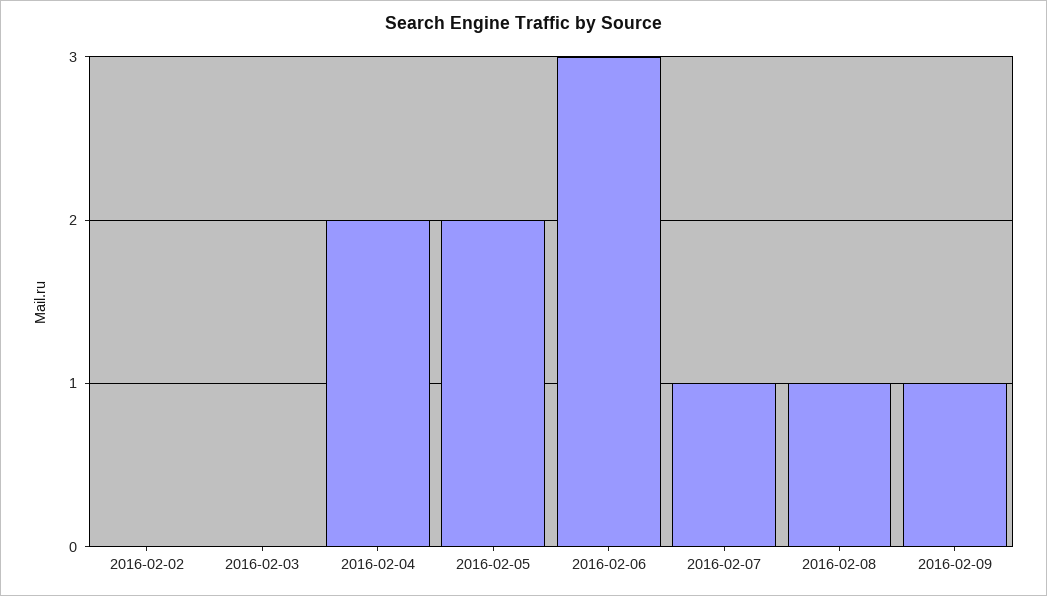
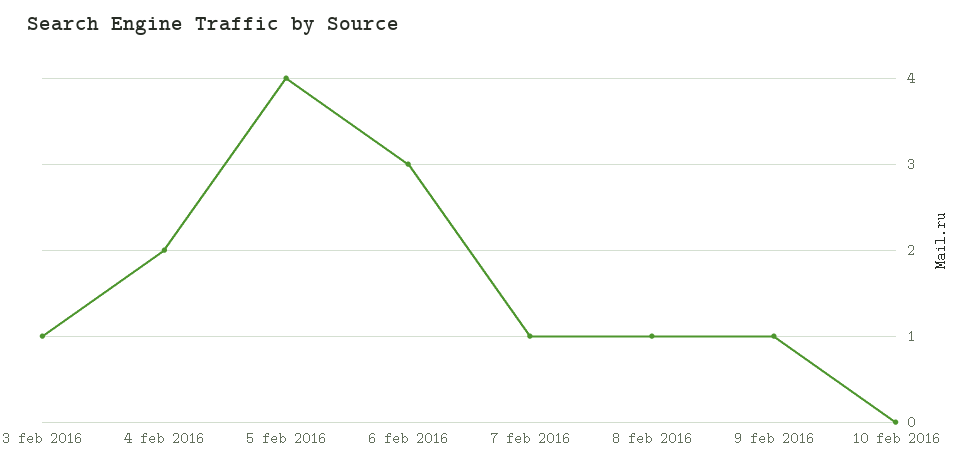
2016-02-02: 0 -> none
2016-02-03: 0 -> 1
2016-02-05: 2 -> 4
10 feb 2016: none -> 0

